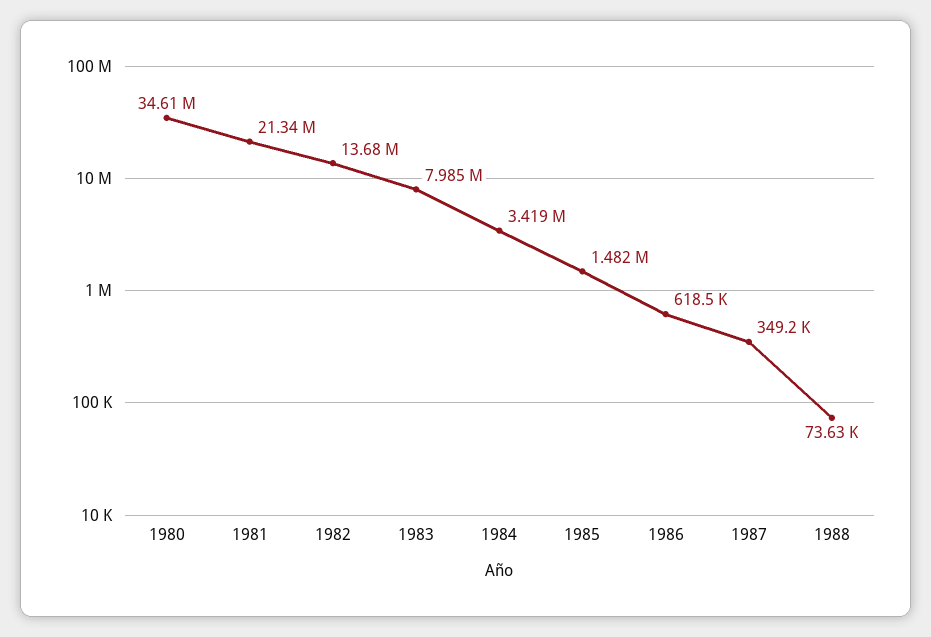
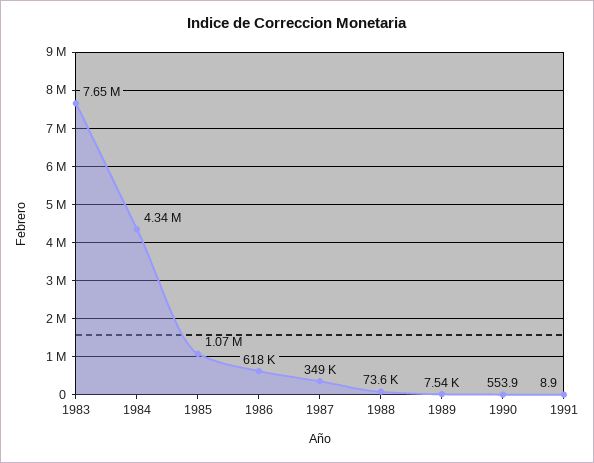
1980: 34610000 -> none
1981: 21340000 -> none
1982: 13680000 -> none
1983: 7985000 -> 7650000
1984: 3419000 -> 4340000
1985: 1482000 -> 1070000
1989: none -> 7540
1990: none -> 553.9
1991: none -> 8.9

